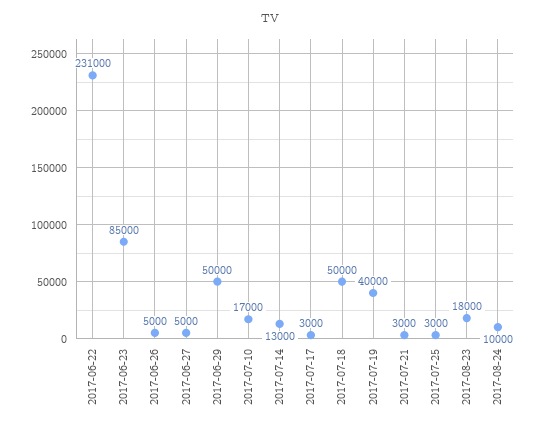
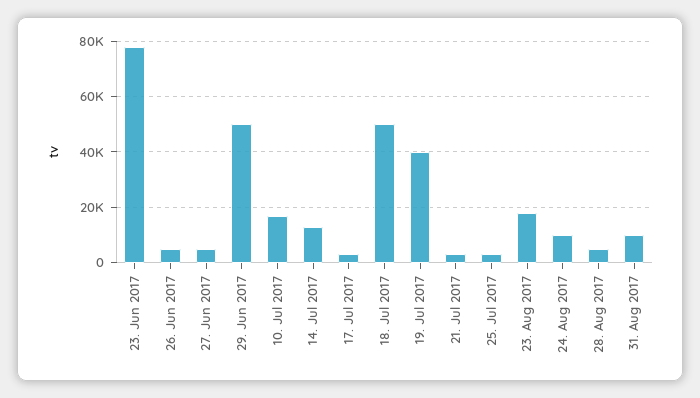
2017-06-22: 231000 -> none
2017-06-23: 85000 -> 77500
28. Aug 2017: none -> 5000
31. Aug 2017: none -> 10000

